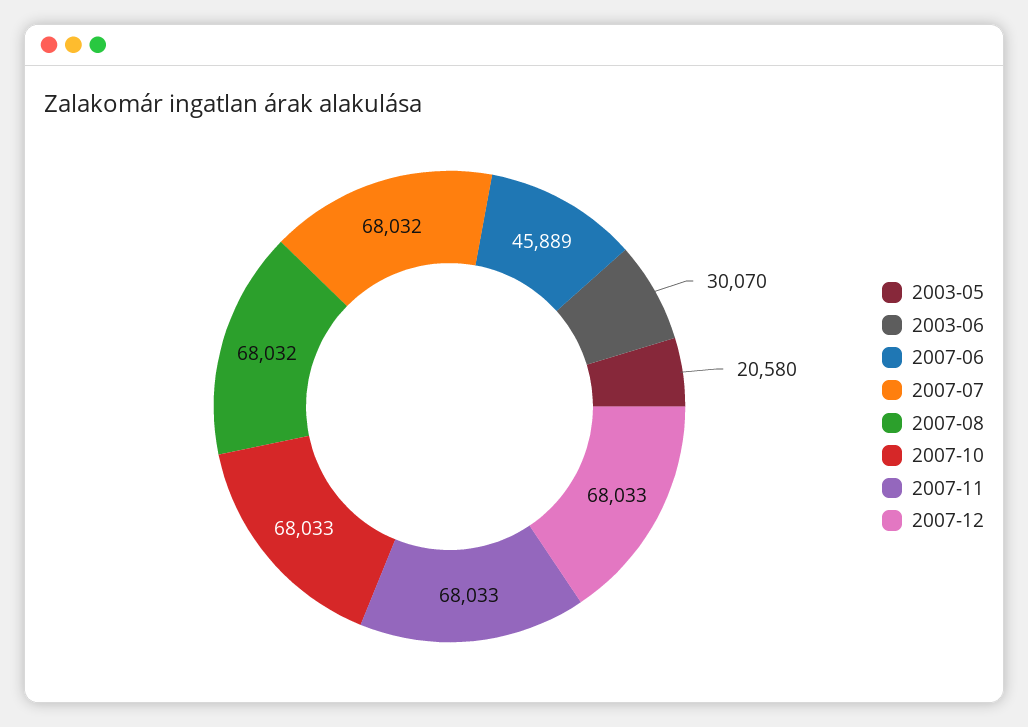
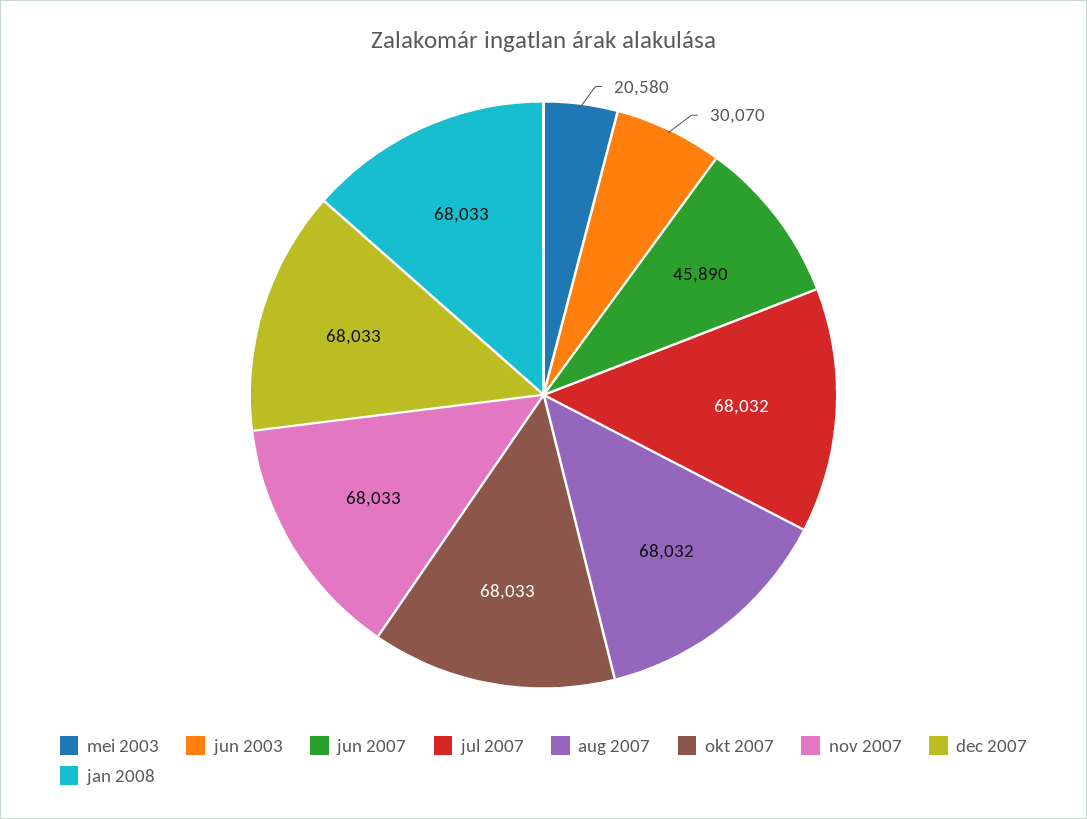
2007-06: 45889 -> 45890
jan 2008: none -> 68033

